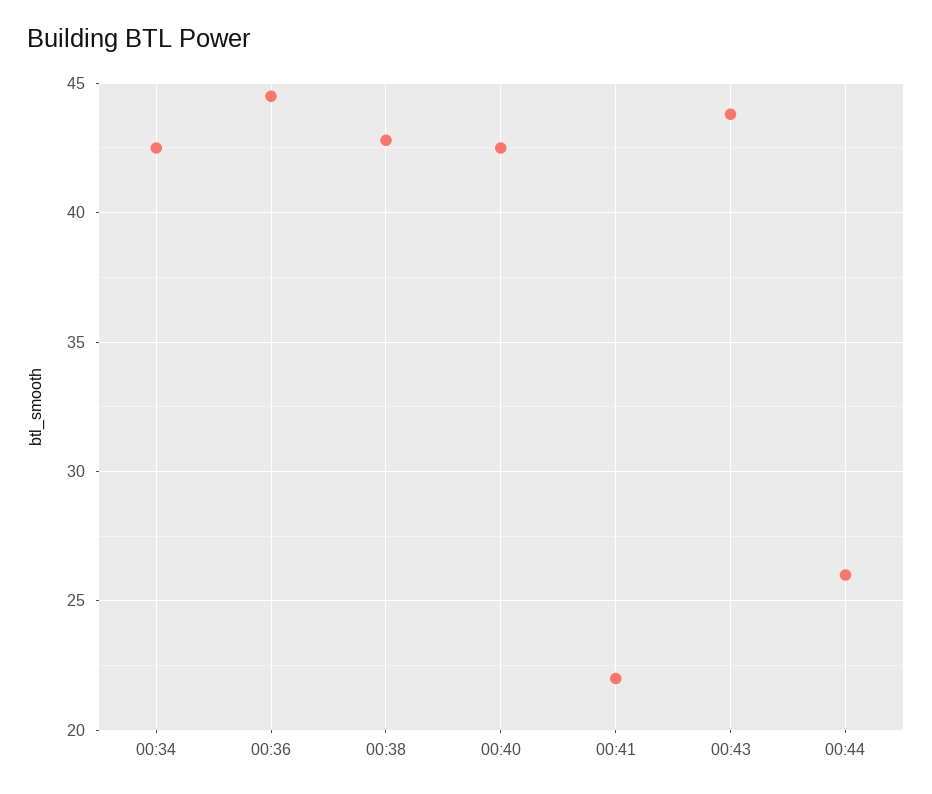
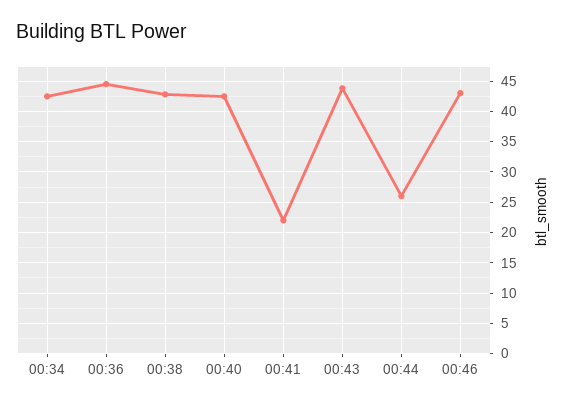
00:46: none -> 43

